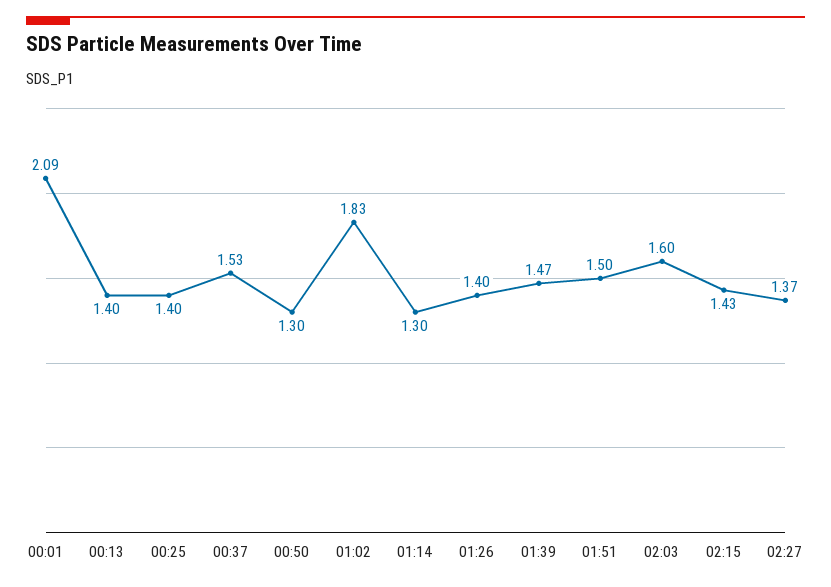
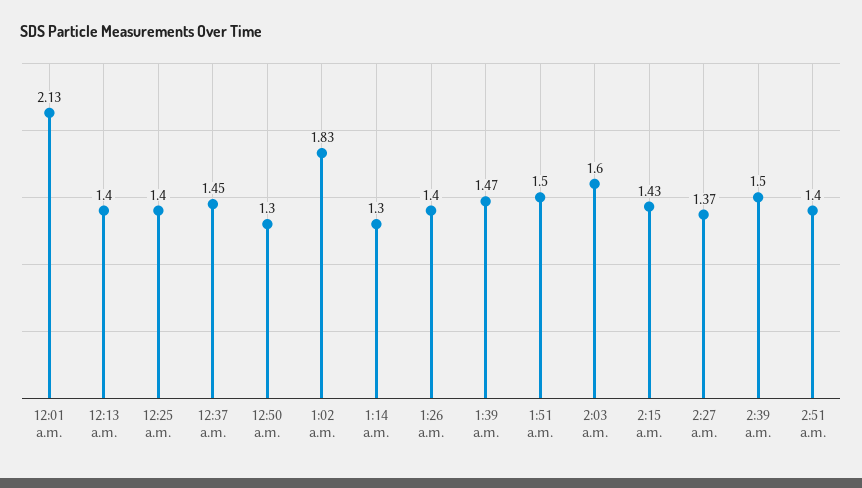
00:01: 2.09 -> 2.13
00:37: 1.53 -> 1.45
2:39 a.m.: none -> 1.5
2:51 a.m.: none -> 1.4

